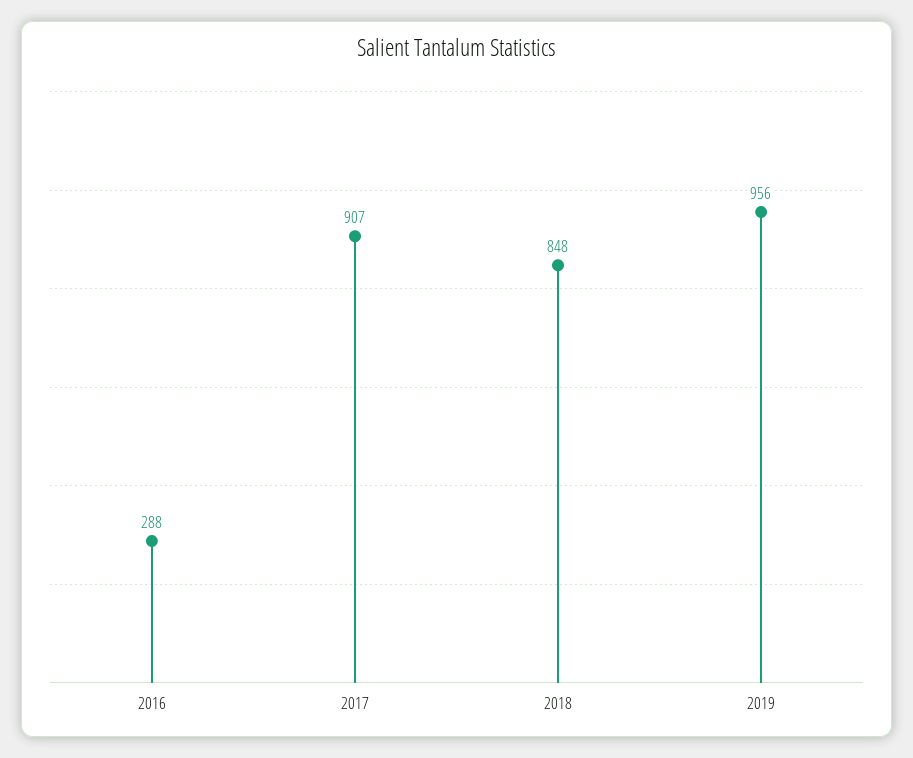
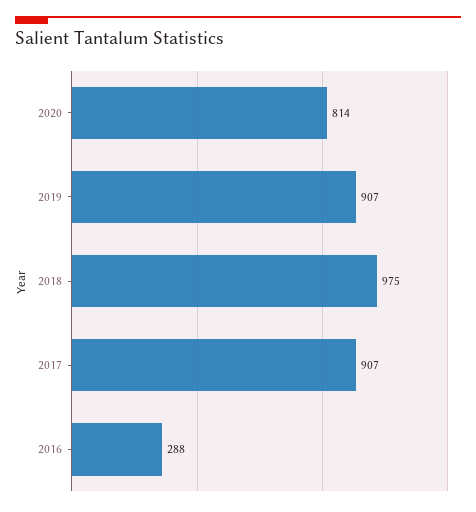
2018: 848 -> 975
2019: 956 -> 907
2020: none -> 814

